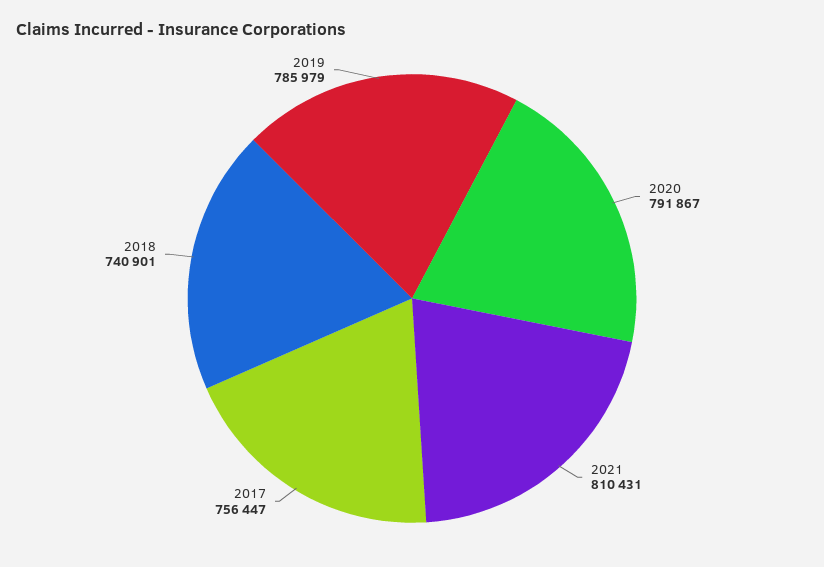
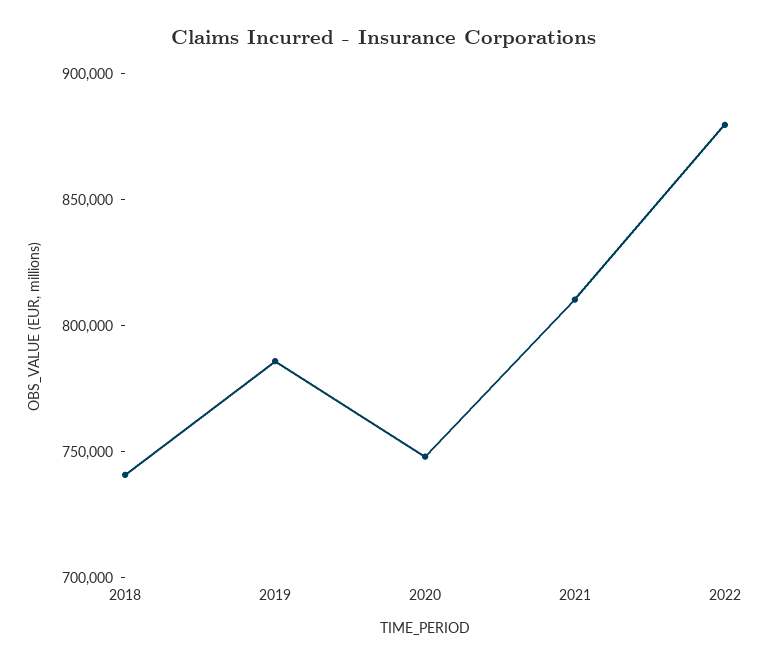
2020: 791867 -> 750000
2017: 756447 -> none
2022: none -> 880000

